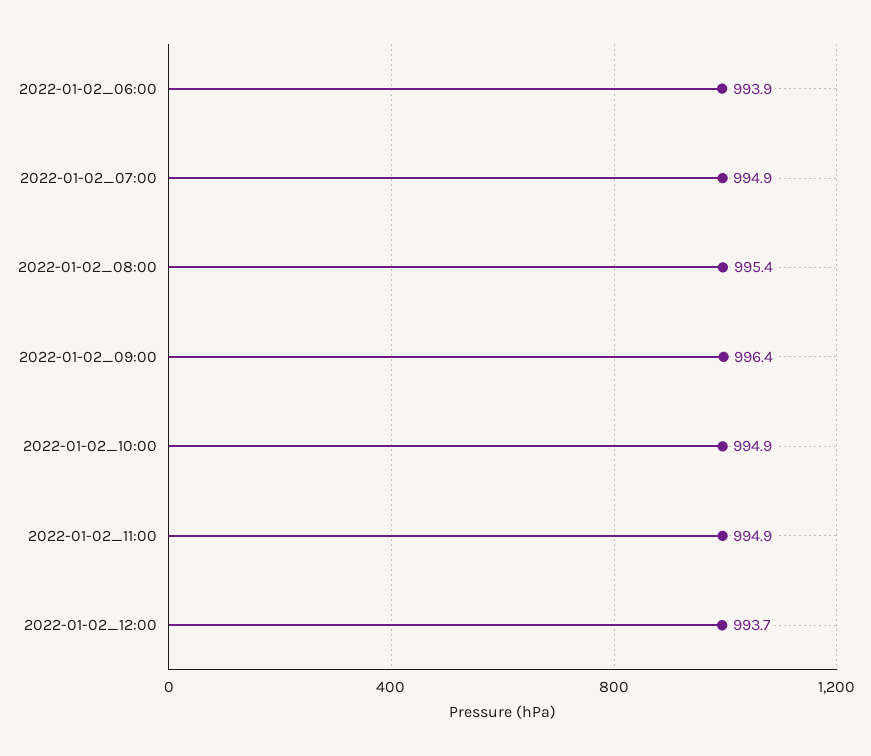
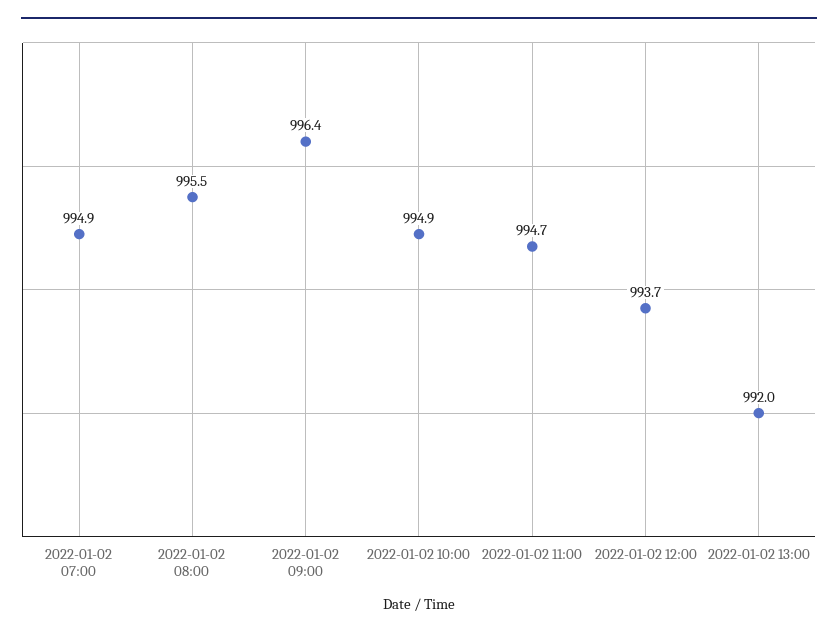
2022-01-02_06:00: 993.9 -> none
2022-01-02_08:00: 995.4 -> 995.5
2022-01-02_11:00: 994.9 -> 994.7
2022-01-02 13:00: none -> 992

